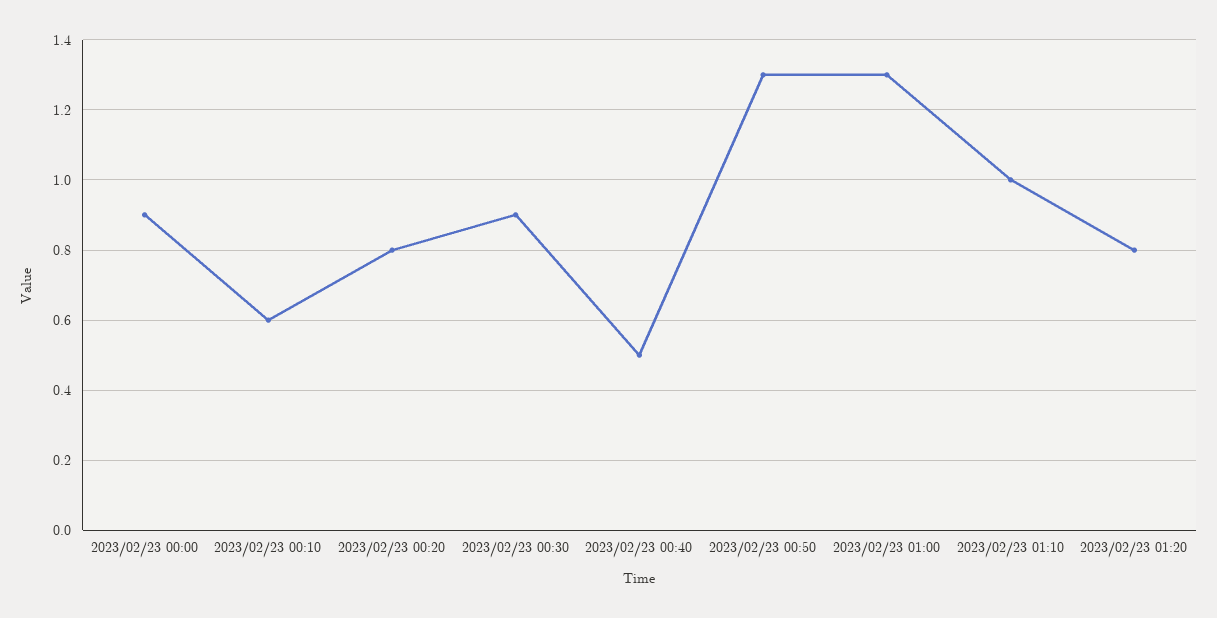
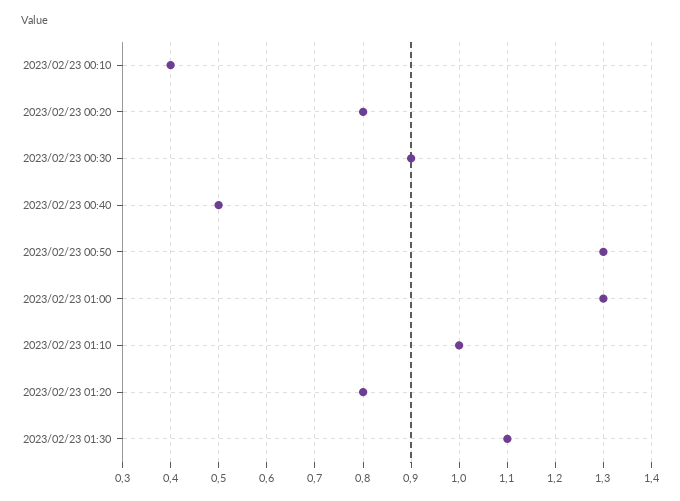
2023/02/23 00:00: 0.9 -> none
2023/02/23 00:10: 0.6 -> 0.4
2023/02/23 01:30: none -> 1.1

